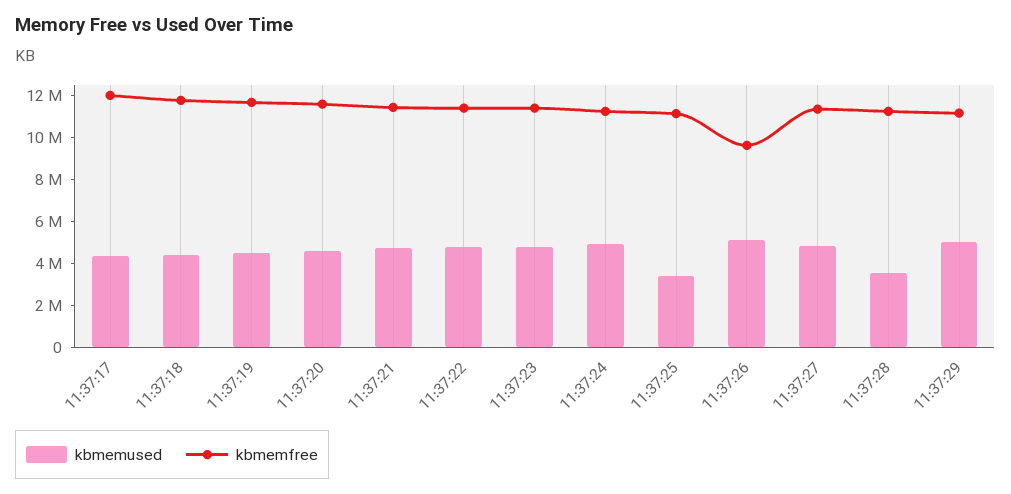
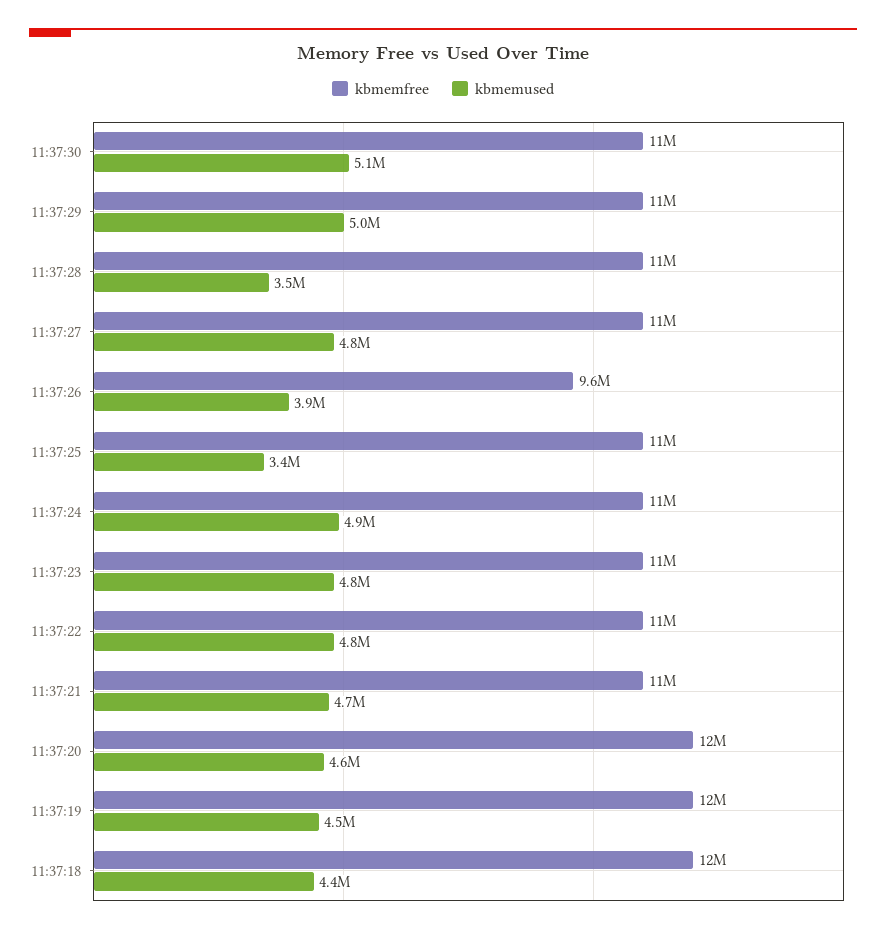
kbmemused, 11:37:17: 4500000 -> none
kbmemfree, 11:37:17: 12000000 -> none
kbmemused, 11:37:26: 5000000 -> 3900000
kbmemfree, 11:37:30: none -> 11000000
kbmemused, 11:37:30: none -> 5100000

